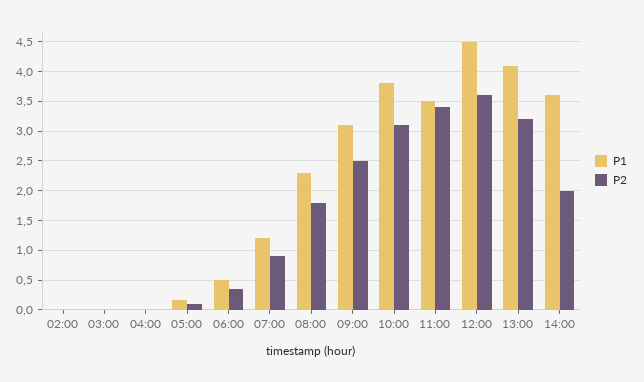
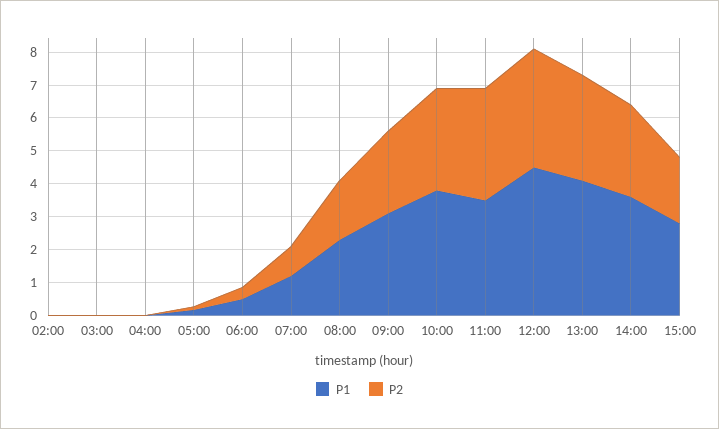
P2, 14:00: 2 -> 2.75
P1, 15:00: none -> 2.75
P2, 15:00: none -> 2

